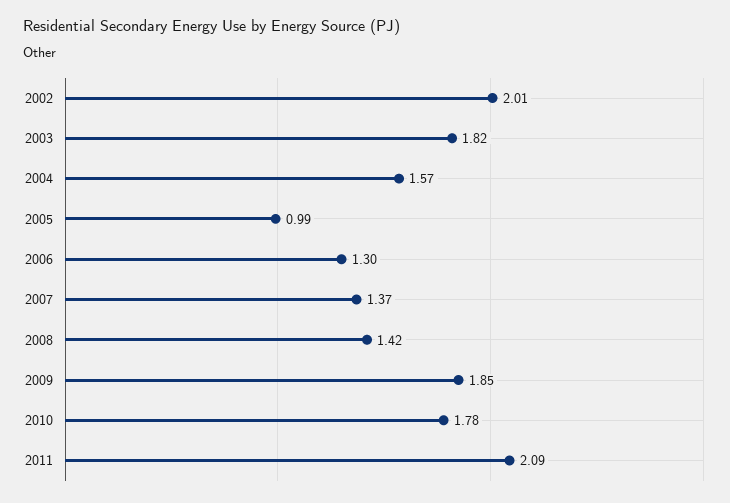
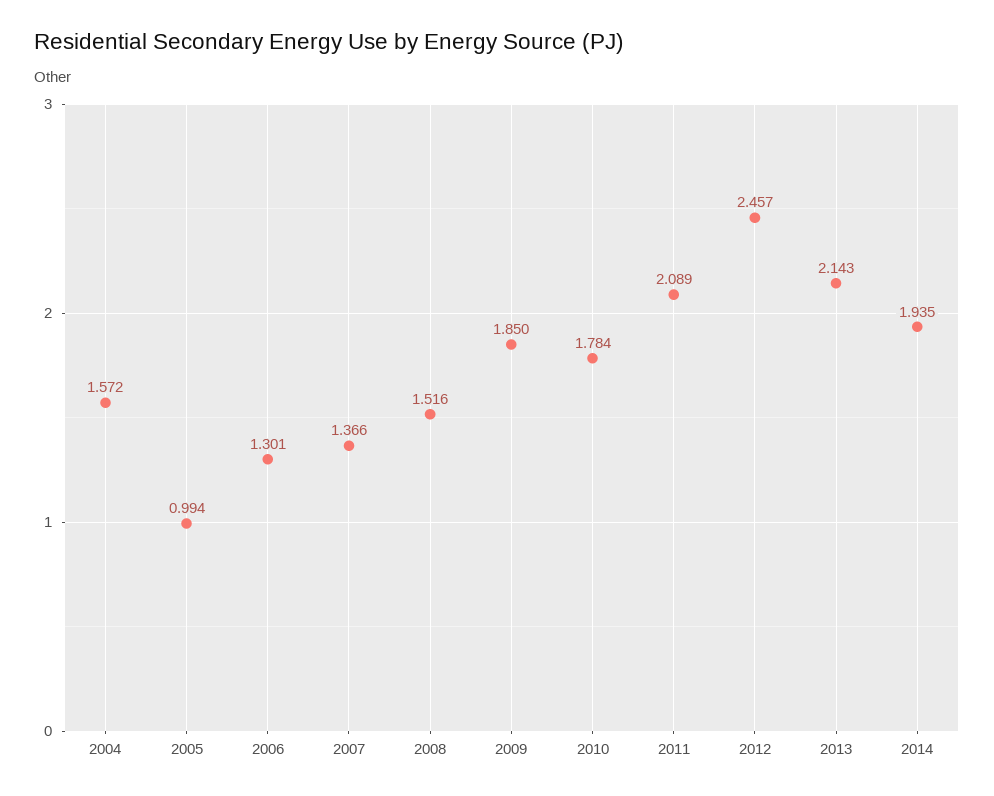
2002: 2.01 -> none
2003: 1.82 -> none
2008: 1.42 -> 1.516
2012: none -> 2.457
2013: none -> 2.143
2014: none -> 1.935

